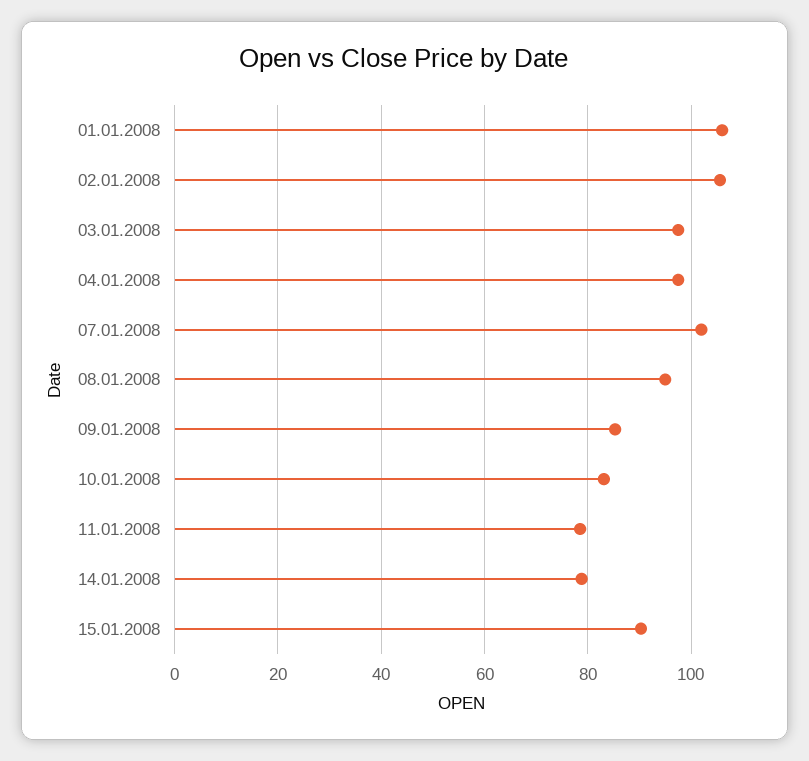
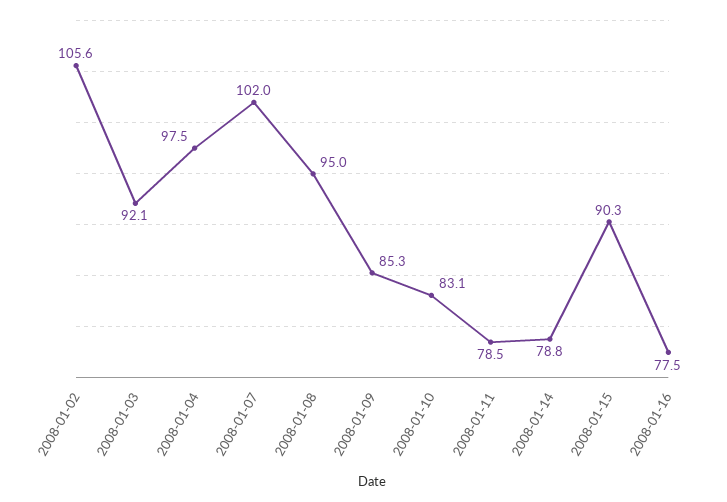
01.01.2008: 106 -> none
03.01.2008: 98 -> 92.1
2008-01-16: none -> 77.5

